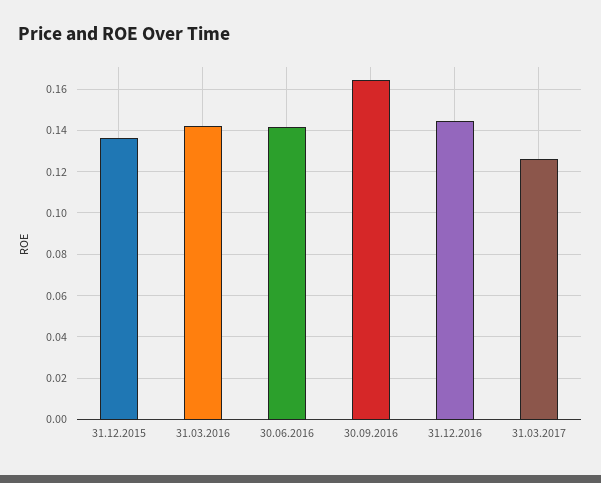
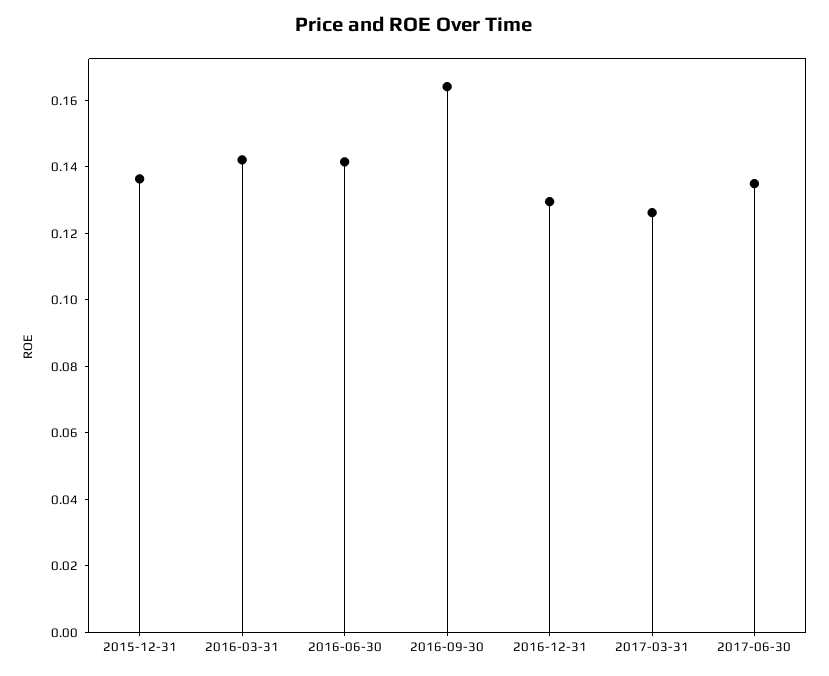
31.12.2016: 0.145 -> 0.13
2017-06-30: none -> 0.135

